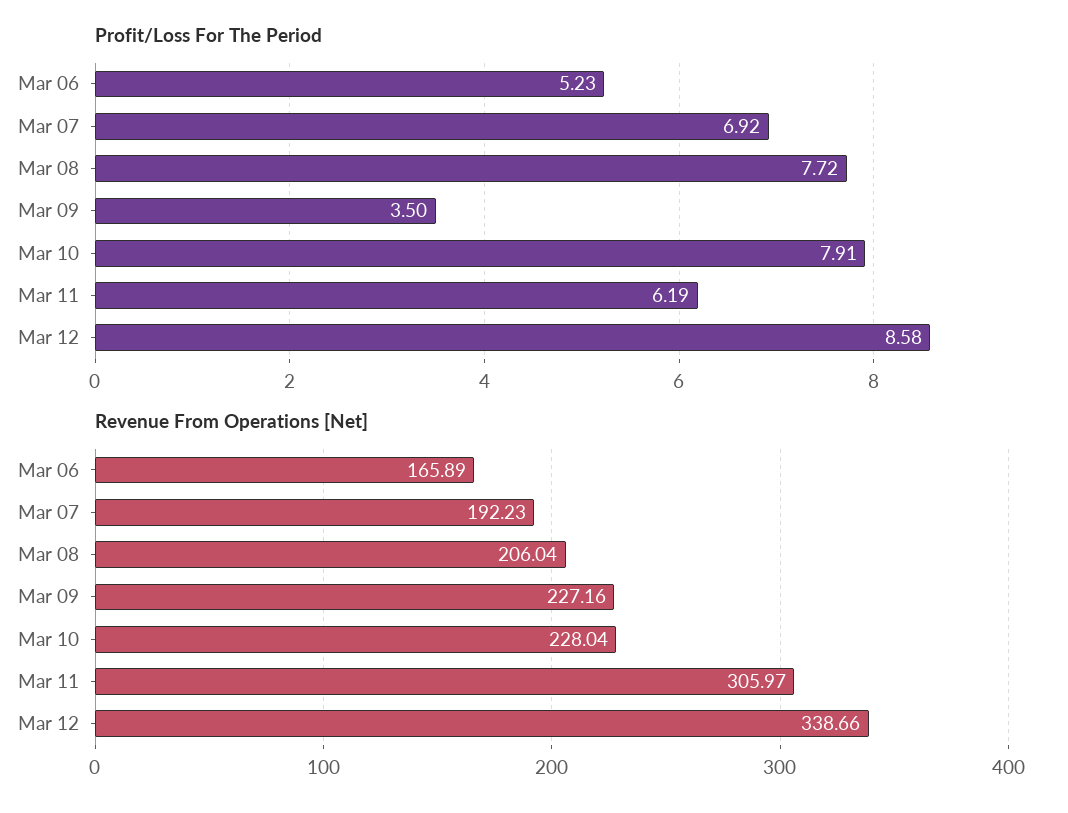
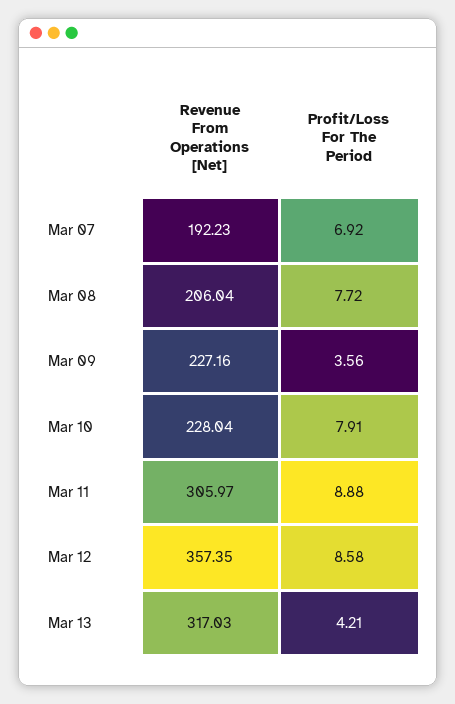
Profit/Loss For The Period, Mar 06: 5.23 -> none
Profit/Loss For The Period, Mar 09: 3.5 -> 3.56
Profit/Loss For The Period, Mar 11: 6.19 -> 8.88
Revenue From Operations [Net], Mar 06: 165.89 -> none
Revenue From Operations [Net], Mar 12: 338.66 -> 357.35
Revenue From Operations [Net], Mar 13: none -> 317.03
Profit/Loss For The Period, Mar 13: none -> 4.21

